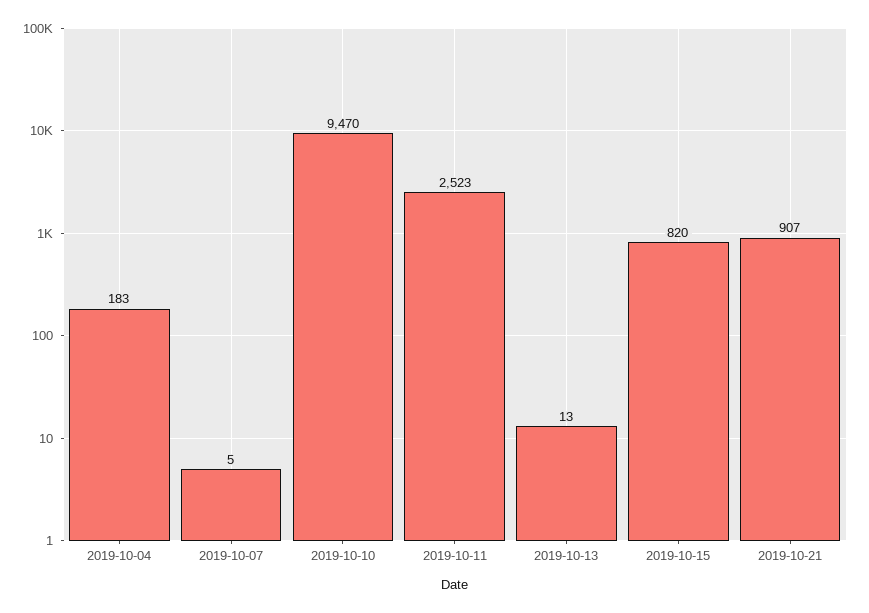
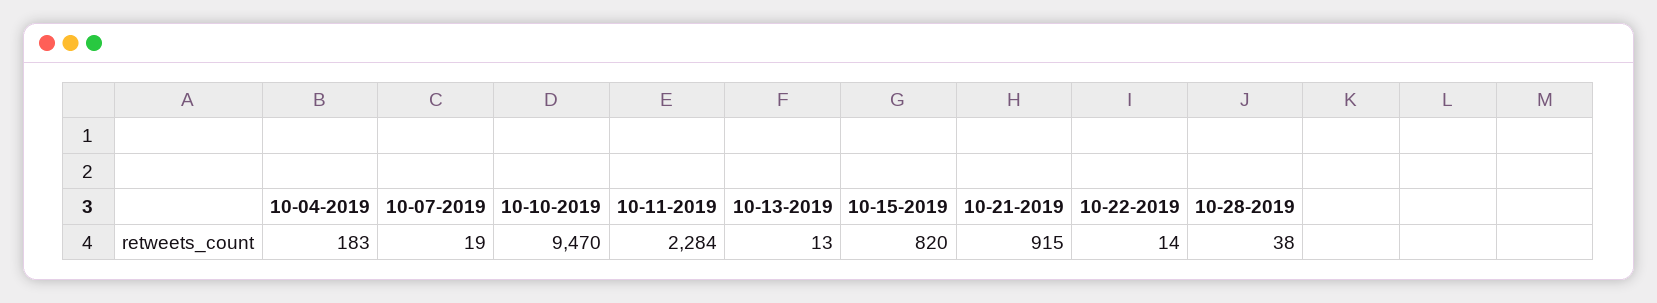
2019-10-07: 5 -> 19
2019-10-11: 2523 -> 2284
2019-10-21: 907 -> 915
10-22-2019: none -> 14
10-28-2019: none -> 38

